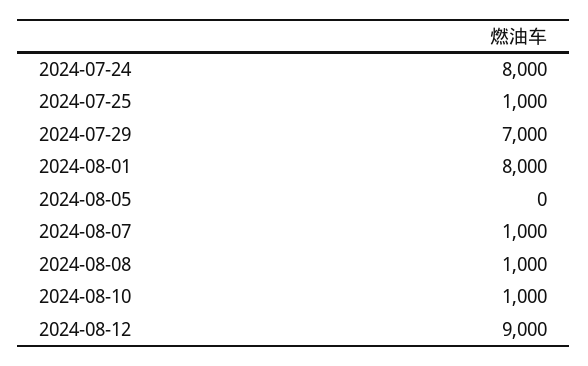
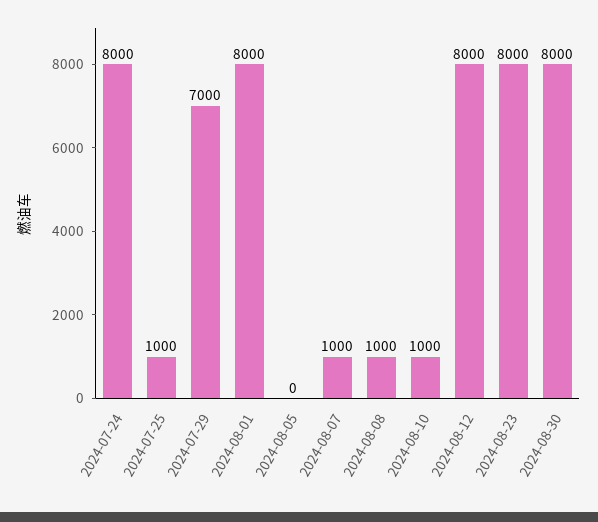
2024-08-12: 9000 -> 8000
2024-08-23: none -> 8000
2024-08-30: none -> 8000

